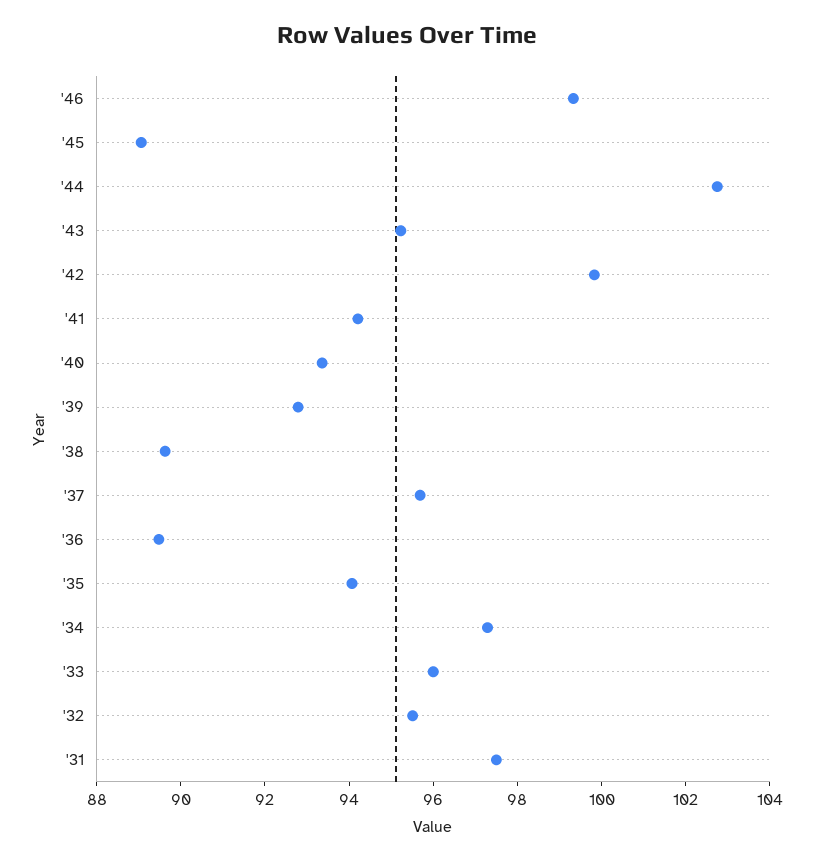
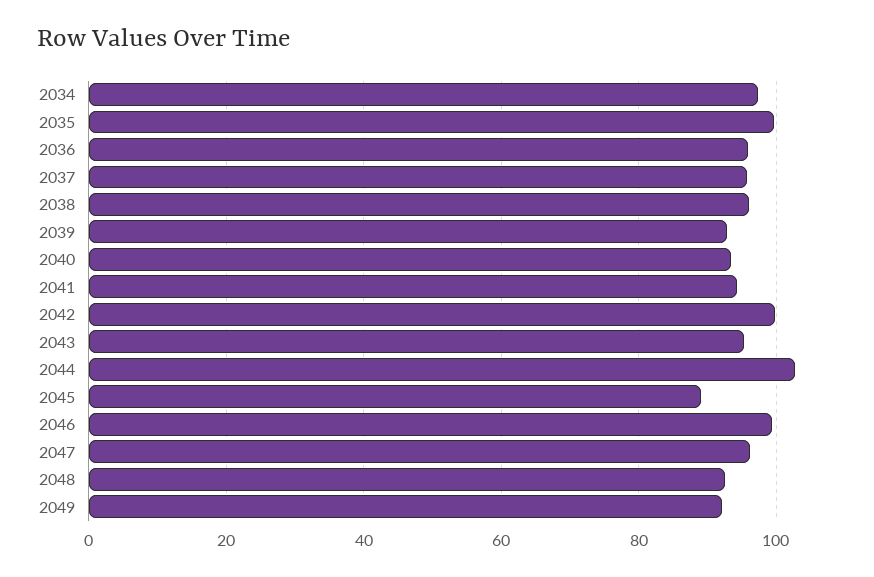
'38: 89.5 -> 96
'36: 89.5 -> 96
'35: 94 -> 100
'33: 96 -> none
'32: 95.5 -> none
'31: 97.5 -> none
2047: none -> 96
2048: none -> 92
2049: none -> 92

